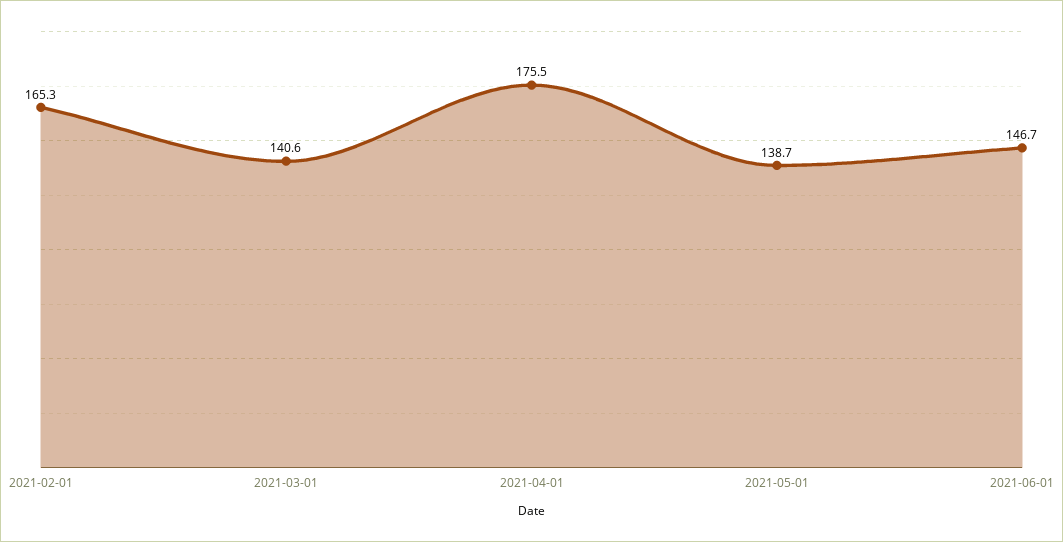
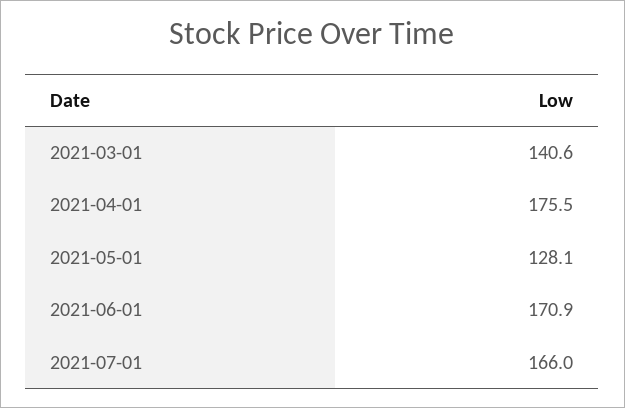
2021-02-01: 165.3 -> none
2021-05-01: 138.7 -> 128.1
2021-06-01: 146.7 -> 170.9
2021-07-01: none -> 166

